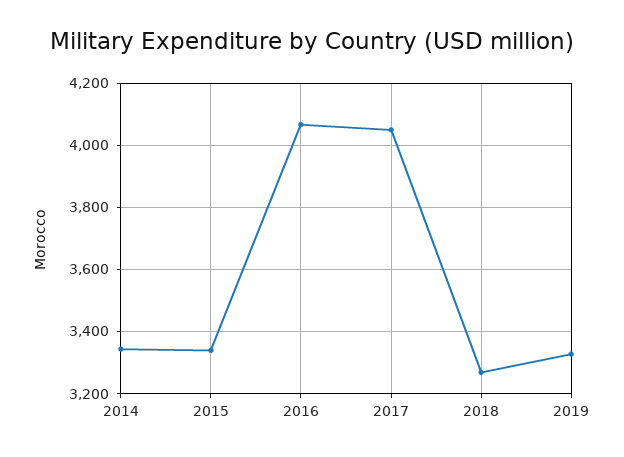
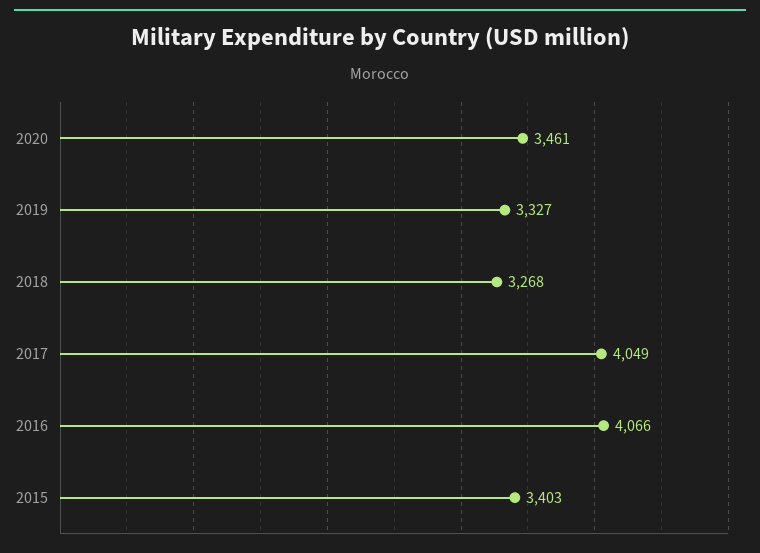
2014: 3340 -> none
2015: 3340 -> 3403
2020: none -> 3461

